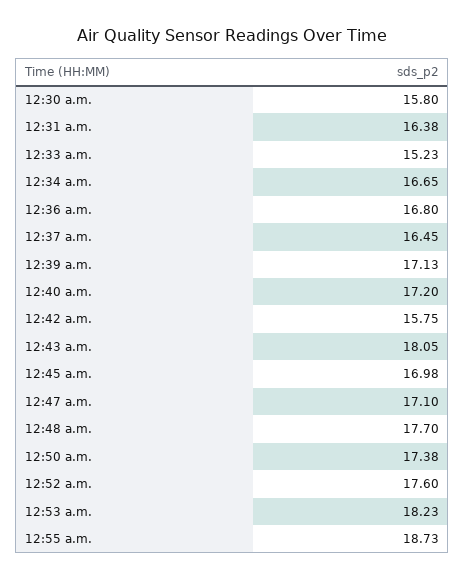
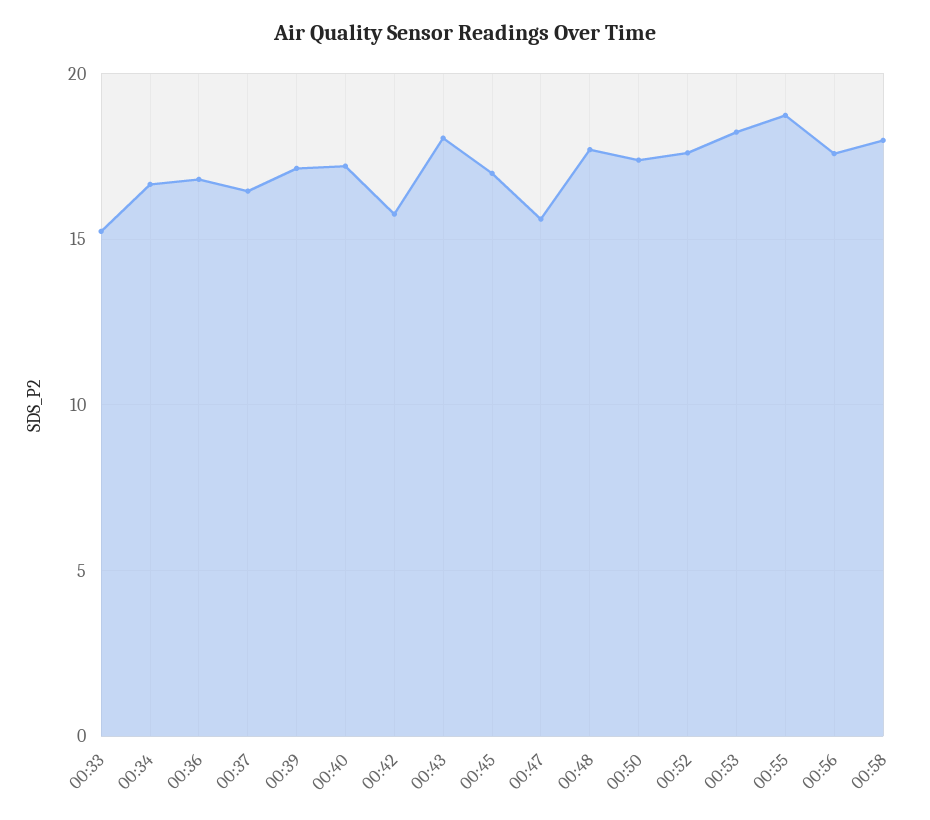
12:30 a.m.: 15.8 -> none
12:31 a.m.: 16.38 -> none
12:47 a.m.: 17.1 -> 15.5
00:56: none -> 17.5
00:58: none -> 18

